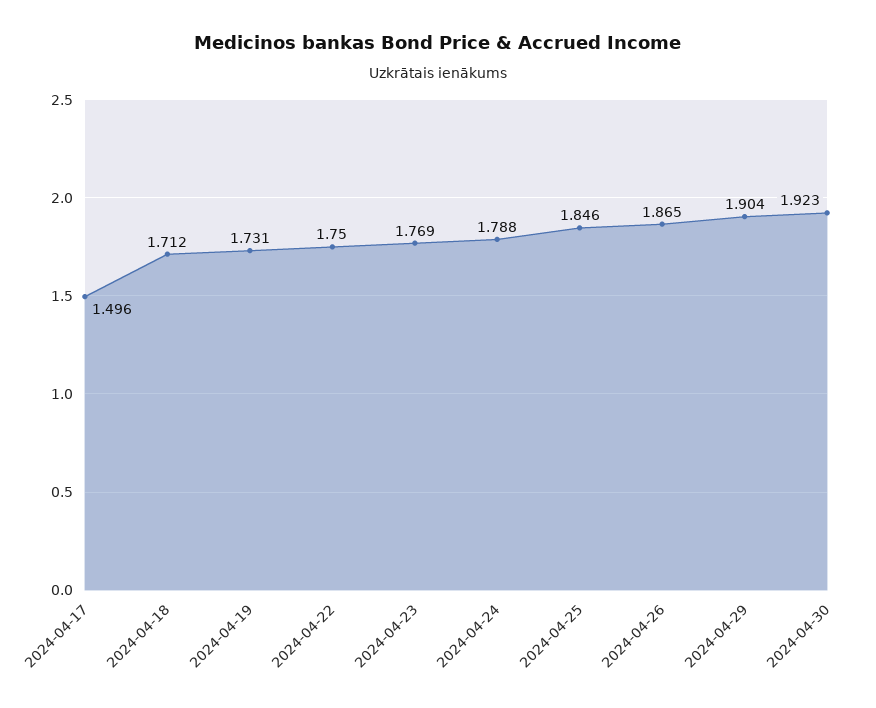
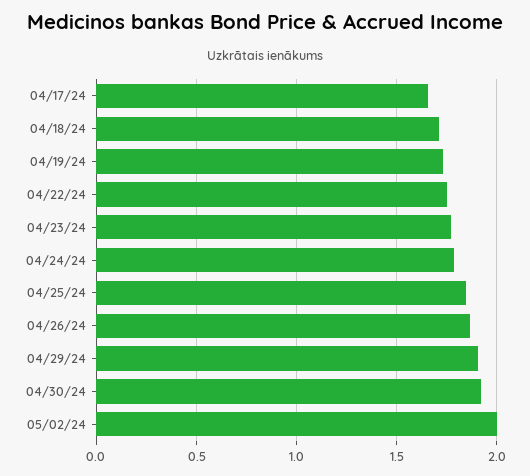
2024-04-17: 1.496 -> 1.65
05/02/24: none -> 2

